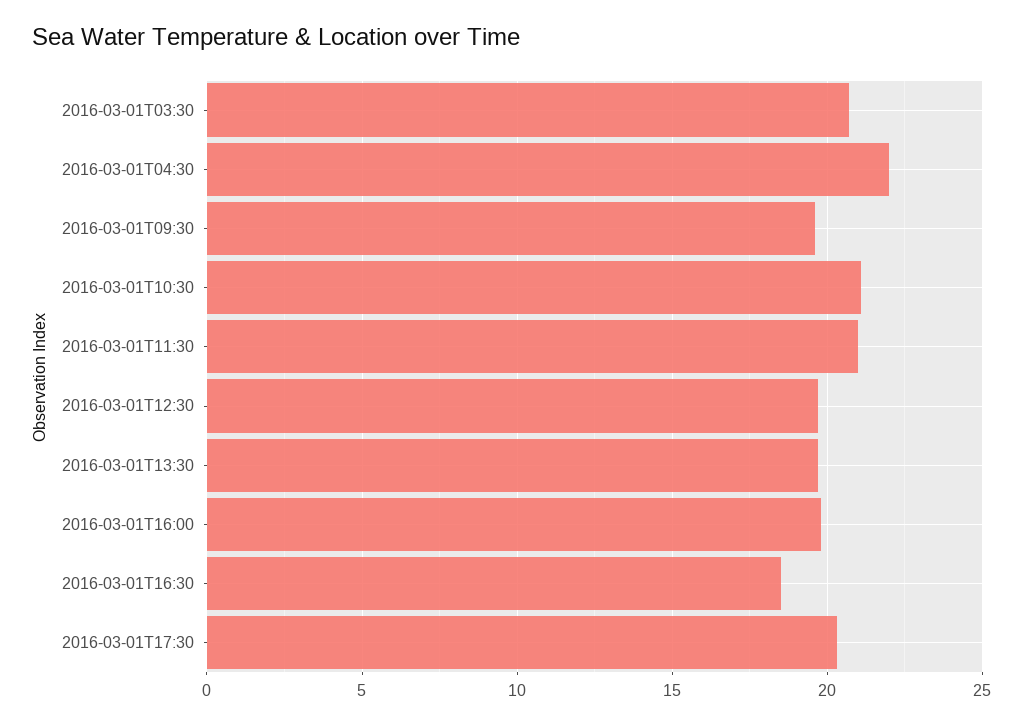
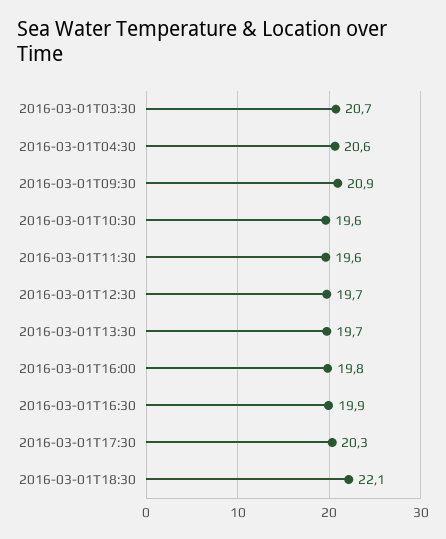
2016-03-01T04:30: 22 -> 20.6
2016-03-01T09:30: 19.5 -> 20.9
2016-03-01T10:30: 21 -> 19.6
2016-03-01T11:30: 21 -> 19.6
2016-03-01T16:30: 18.5 -> 19.9
2016-03-01T18:30: none -> 22.1

